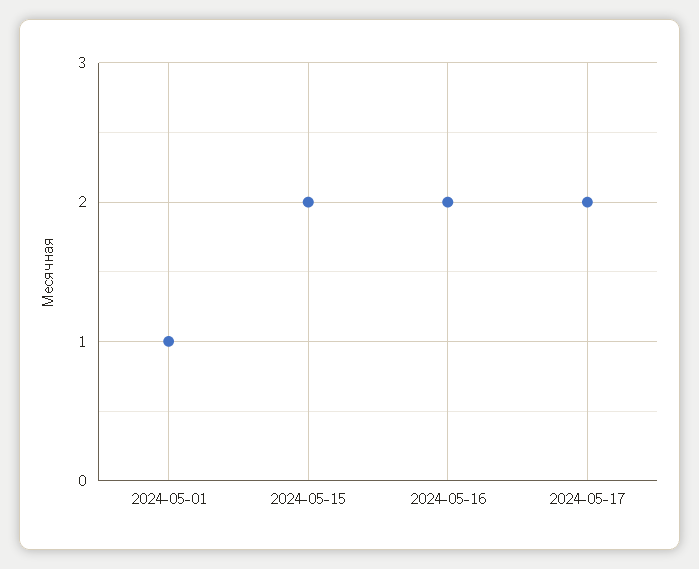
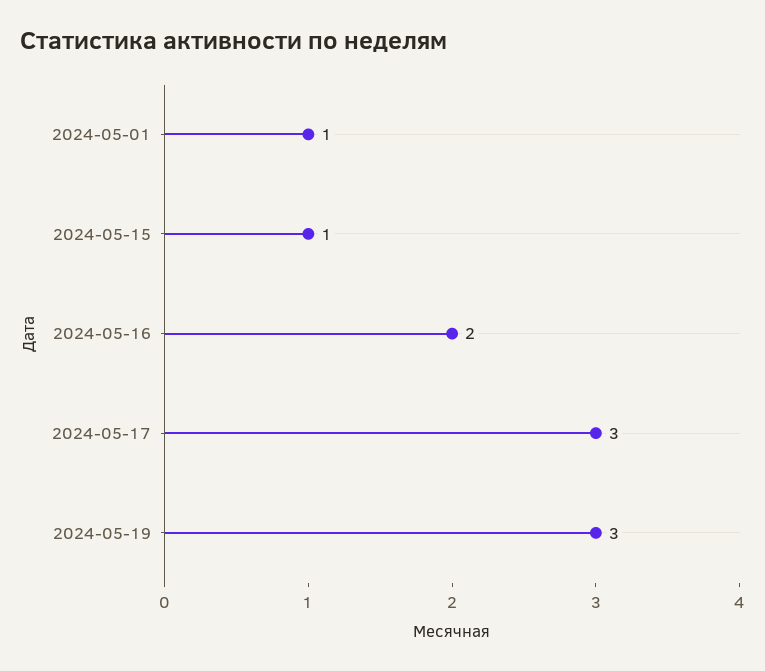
2024-05-15: 2 -> 1
2024-05-17: 2 -> 3
2024-05-19: none -> 3

